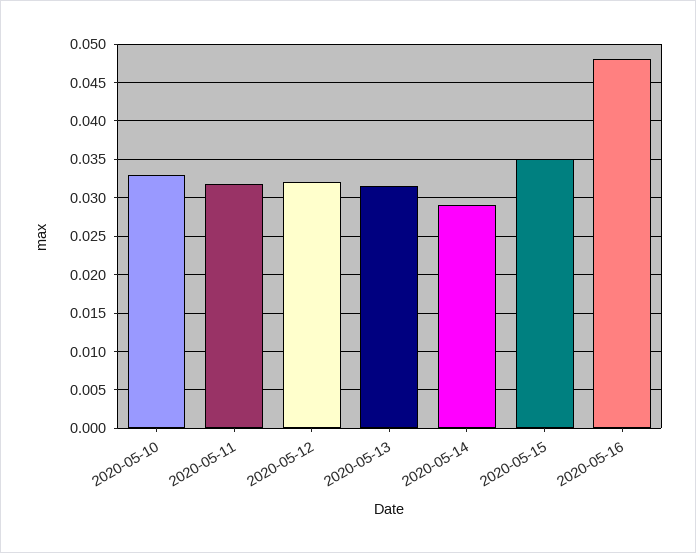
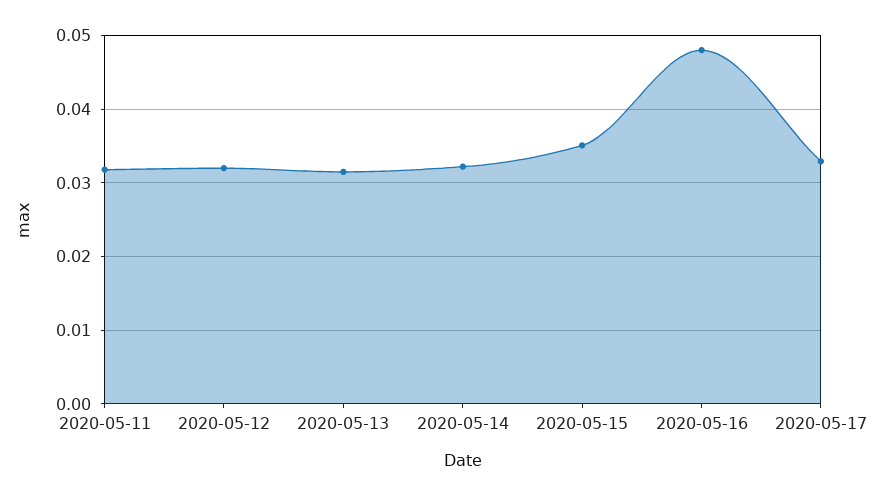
2020-05-10: 0.033 -> none
2020-05-14: 0.029 -> 0.032
2020-05-17: none -> 0.033

